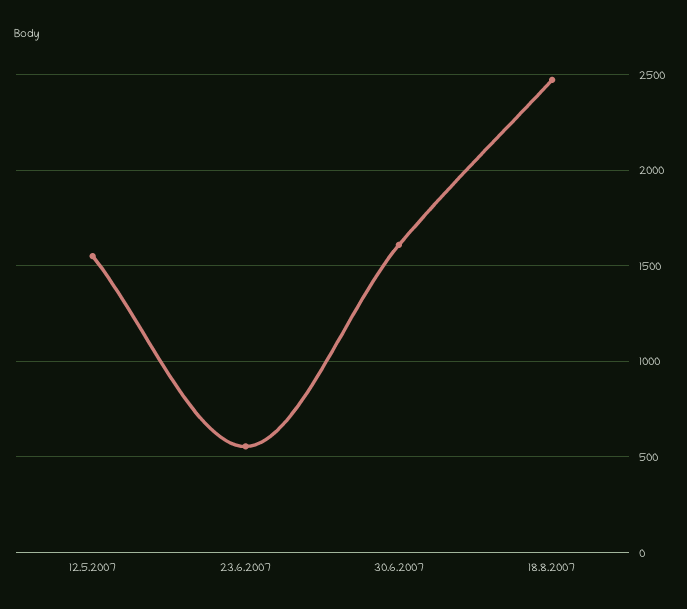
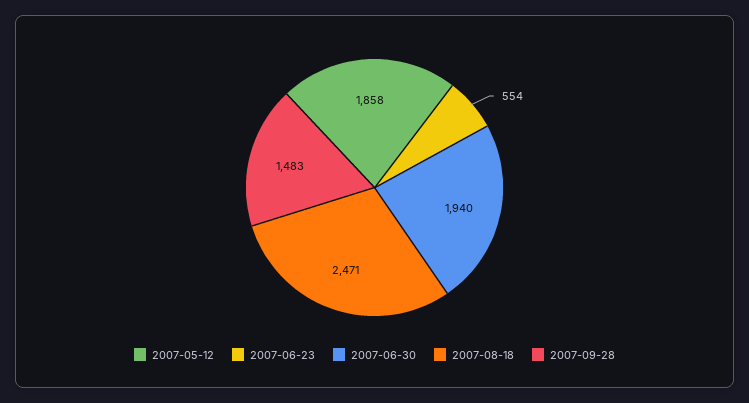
12.5.2007: 1550 -> 1858
30.6.2007: 1600 -> 1940
2007-09-28: none -> 1483

